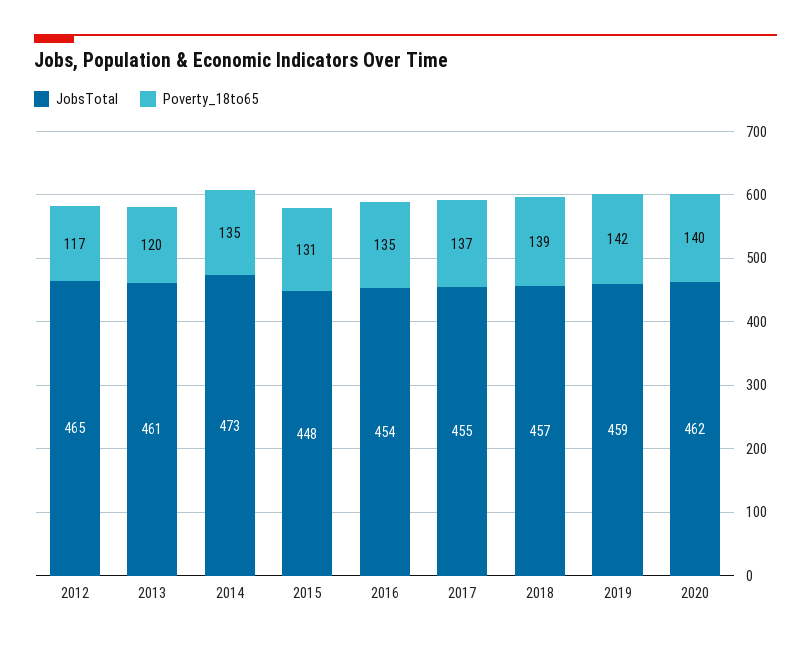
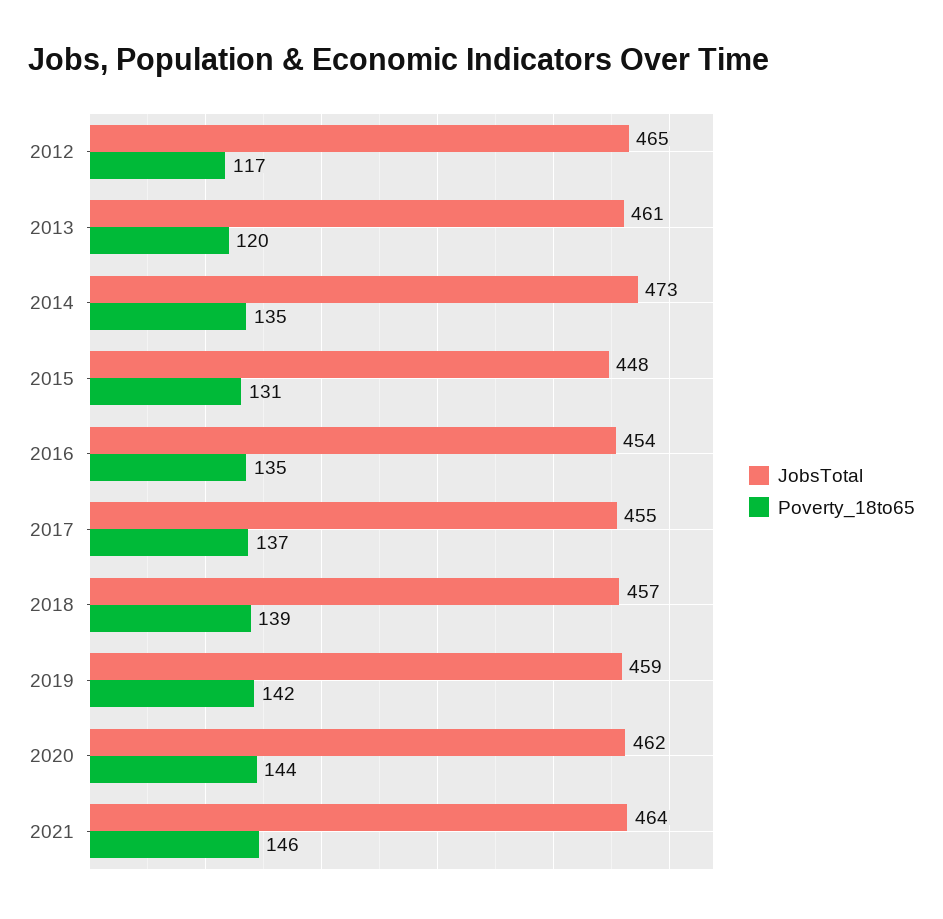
Poverty_18to65, 2020: 140 -> 144
JobsTotal, 2021: none -> 464
Poverty_18to65, 2021: none -> 146

